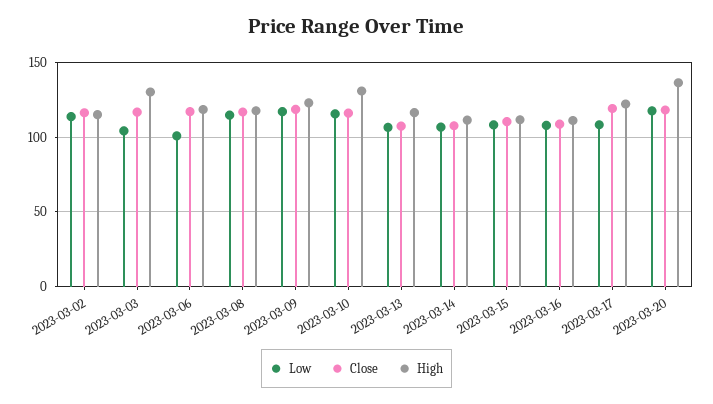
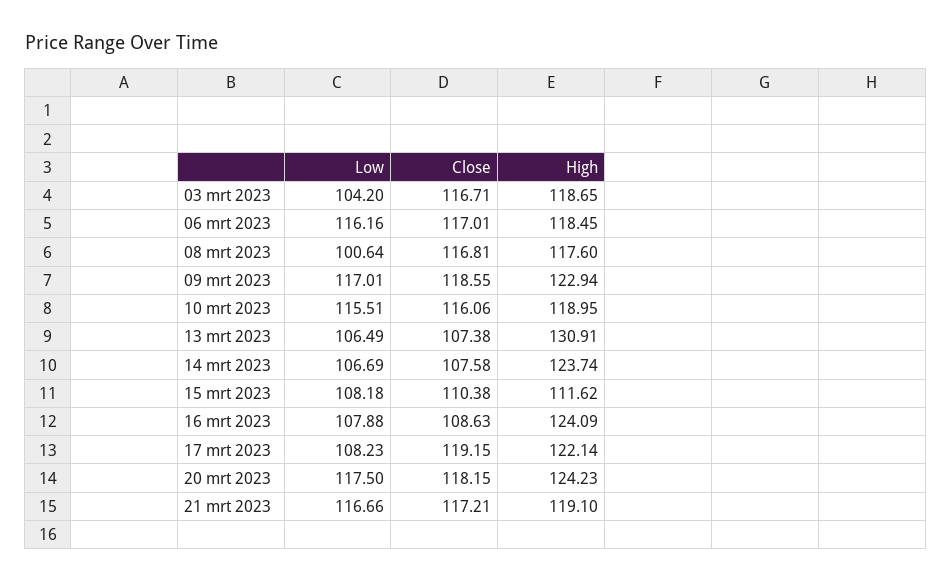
Low, 2023-03-02: 115 -> none
Close, 2023-03-02: 115 -> none
High, 2023-03-02: 115 -> none
High, 2023-03-03: 130 -> 118.65
Low, 2023-03-06: 100 -> 116.16
Low, 2023-03-08: 115 -> 100.64
High, 2023-03-10: 130 -> 118.95
High, 2023-03-13: 115 -> 130.91
High, 2023-03-14: 110 -> 123.74
High, 2023-03-16: 110 -> 124.09
High, 2023-03-20: 135 -> 124.23
Low, 21 mrt 2023: none -> 116.66
Close, 21 mrt 2023: none -> 117.21
High, 21 mrt 2023: none -> 119.1

